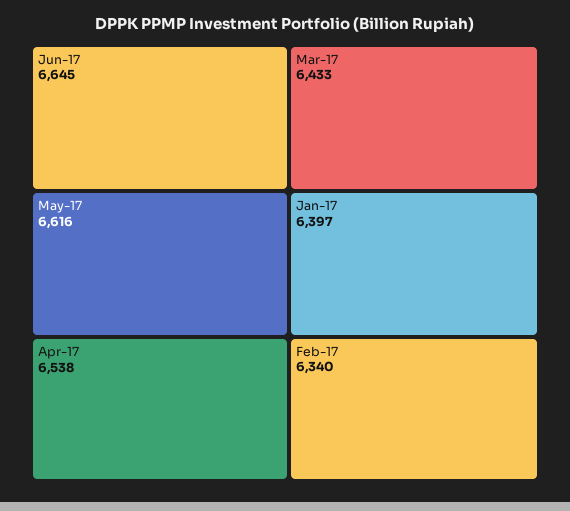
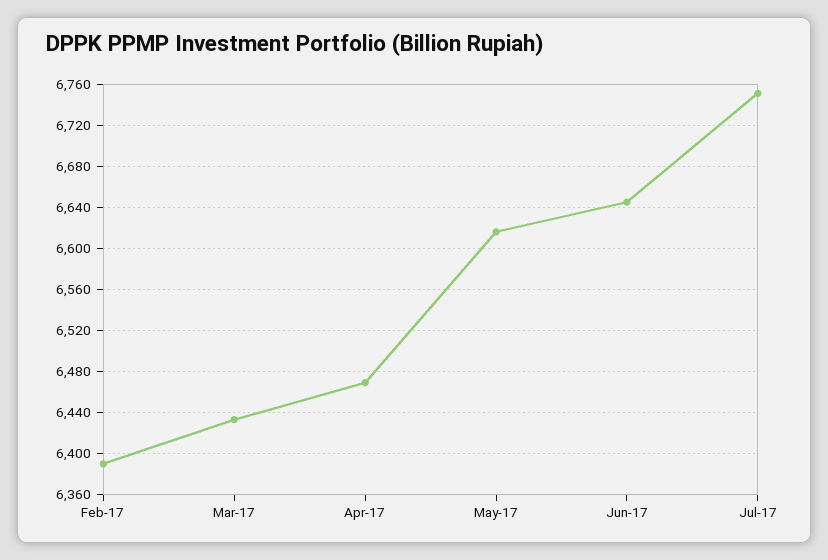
Apr-17: 6538 -> 6470
Jan-17: 6397 -> none
Feb-17: 6340 -> 6390
Jul-17: none -> 6750

